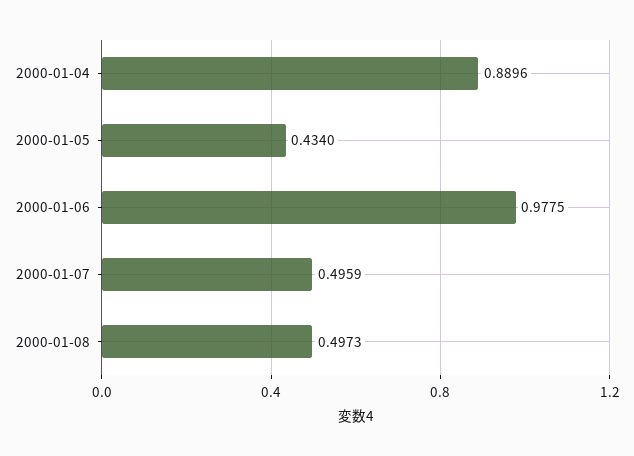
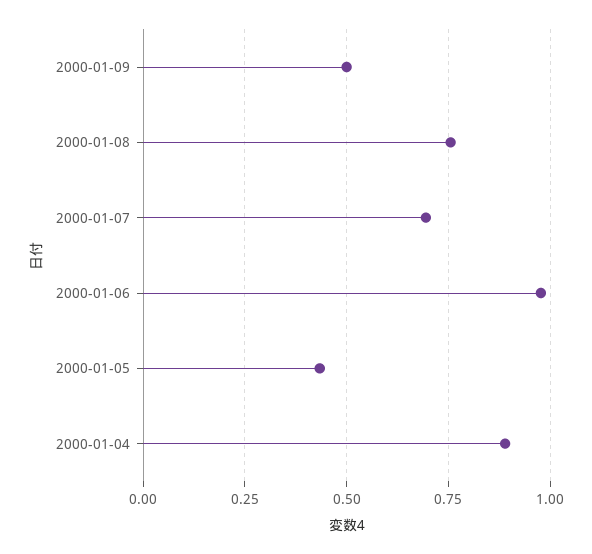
2000-01-07: 0.4959 -> 0.7
2000-01-08: 0.4973 -> 0.75
2000-01-09: none -> 0.5

